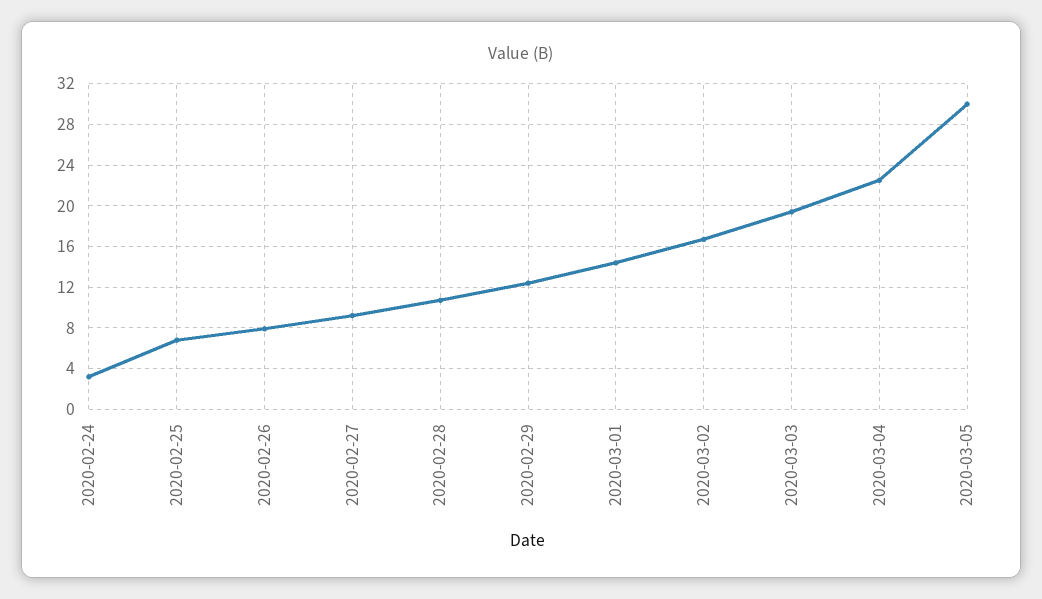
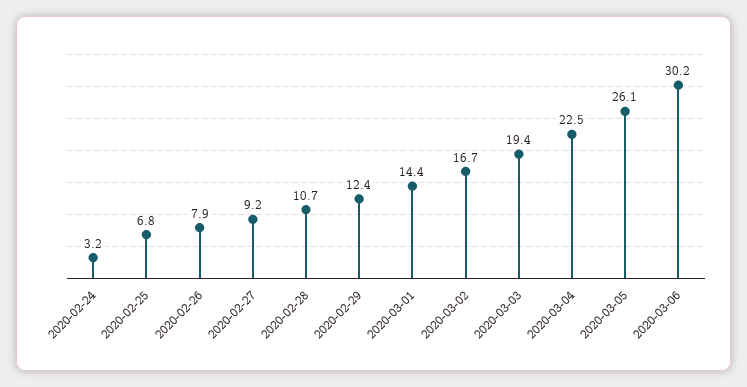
2020-03-05: 30 -> 26.1
2020-03-06: none -> 30.2

